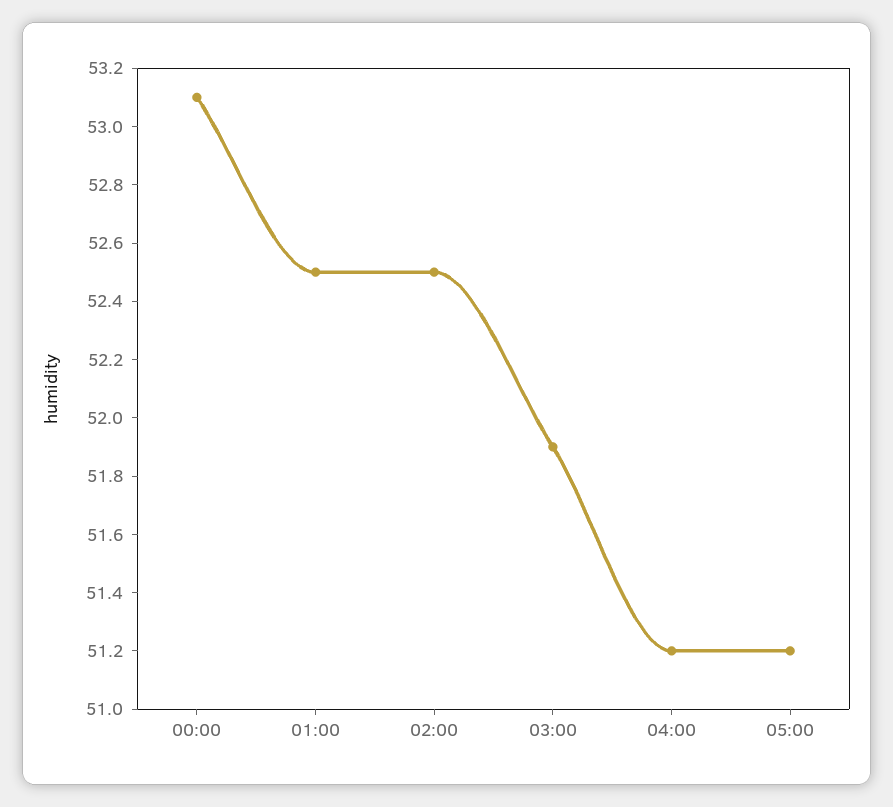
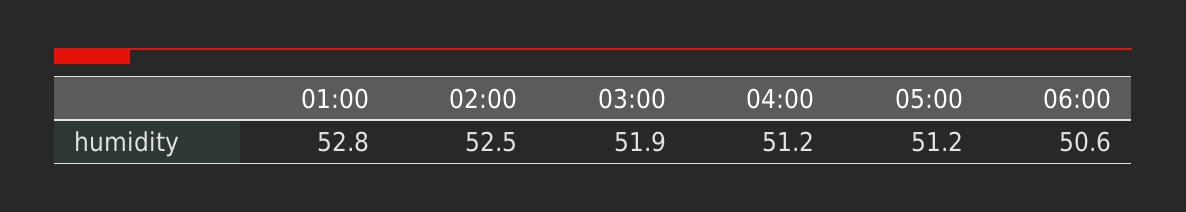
00:00: 53.1 -> none
01:00: 52.5 -> 52.8
06:00: none -> 50.6

